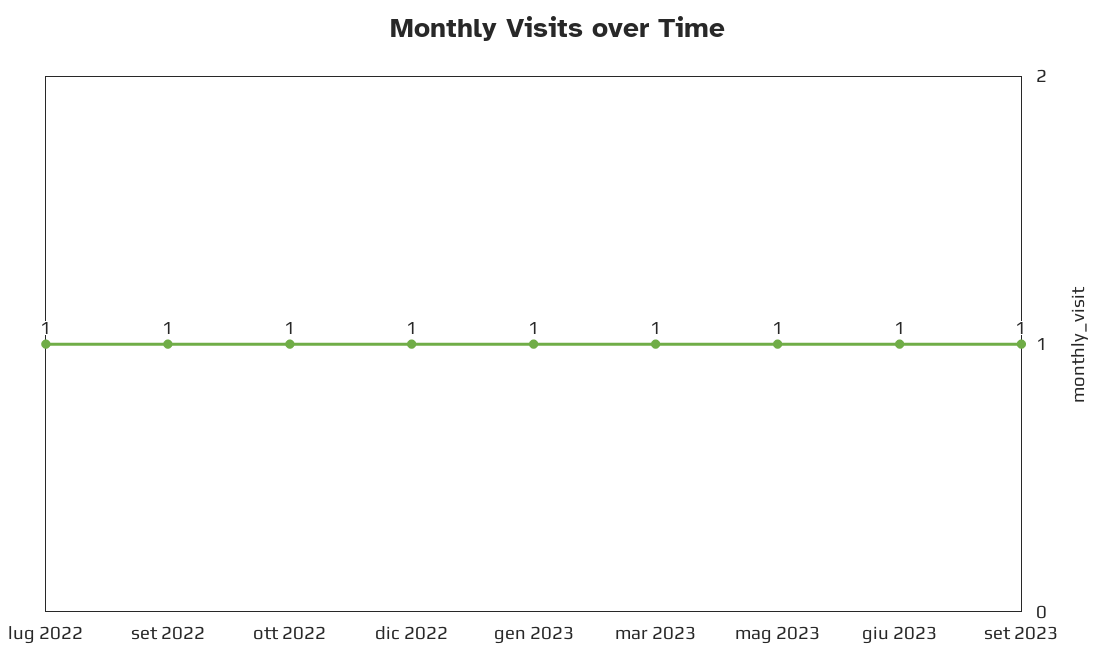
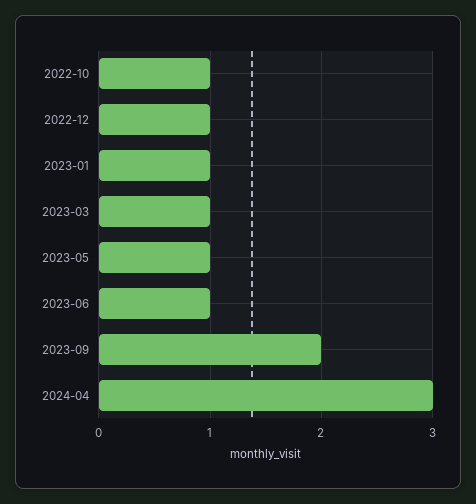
lug 2022: 1 -> none
set 2022: 1 -> none
set 2023: 1 -> 2
2024-04: none -> 3

